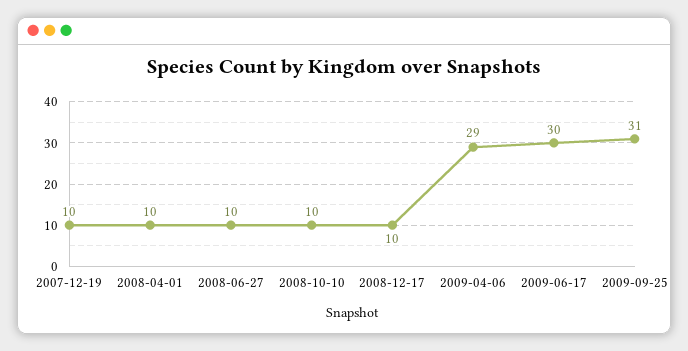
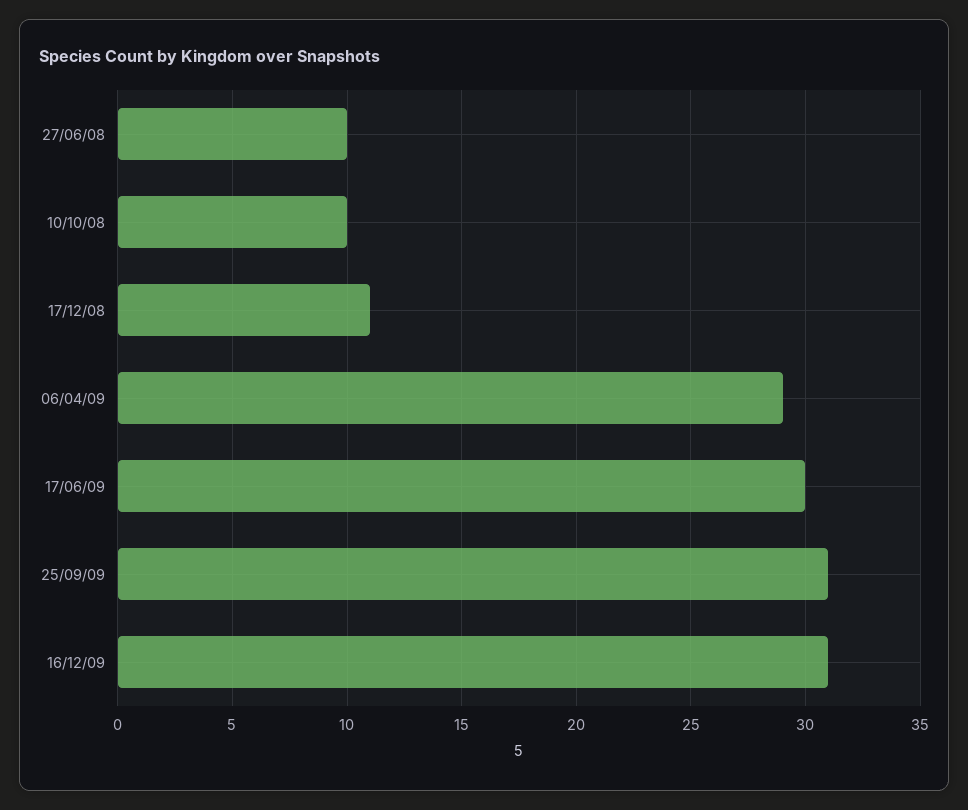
2007-12-19: 10 -> none
2008-04-01: 10 -> none
2008-12-17: 10 -> 11
16/12/09: none -> 31

